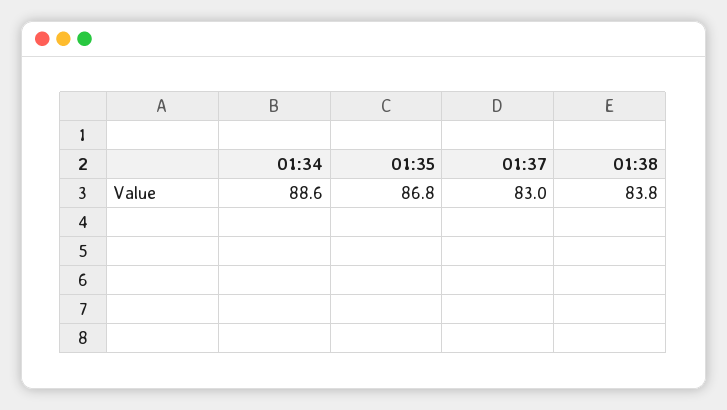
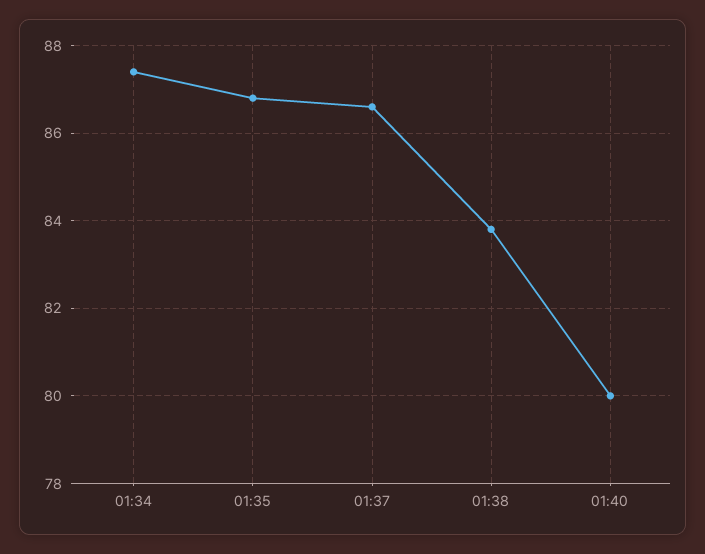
01:34: 88.6 -> 87.5
01:37: 83 -> 86.5
01:40: none -> 80

